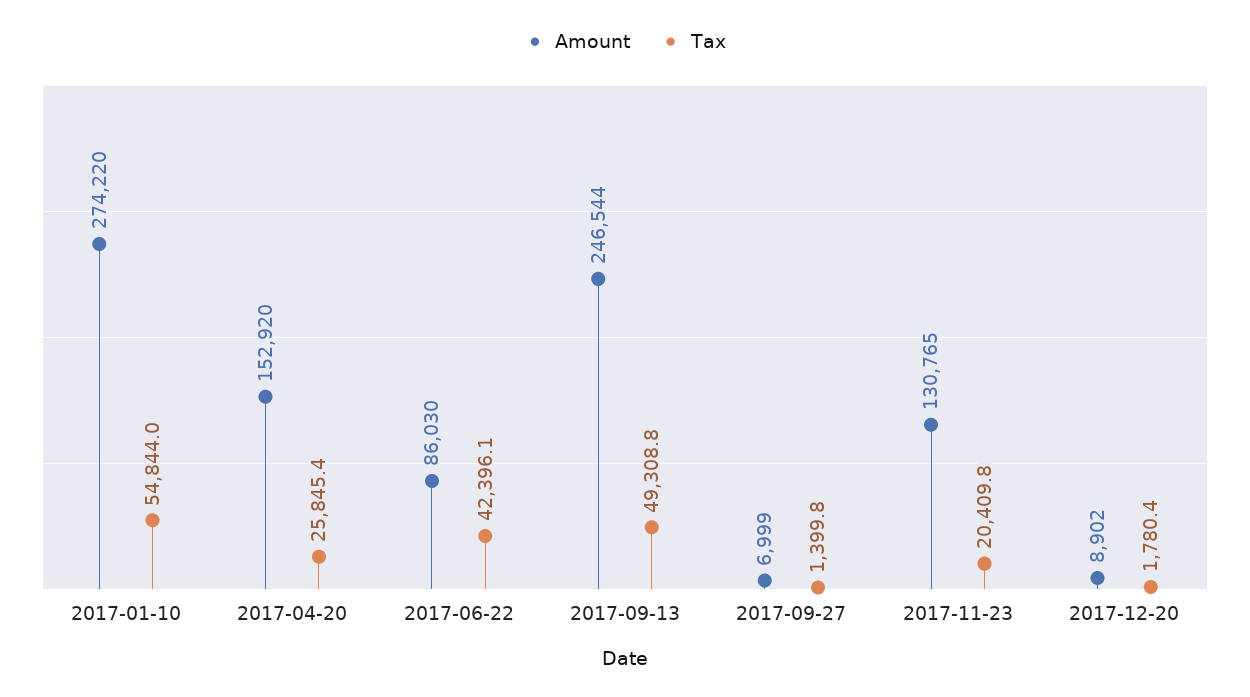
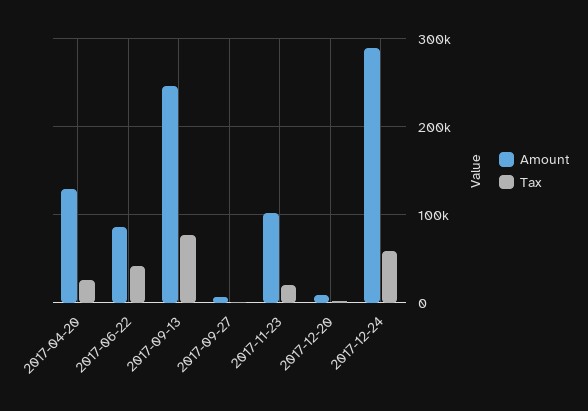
Amount, 2017-01-10: 274220 -> none
Tax, 2017-01-10: 54844 -> none
Amount, 2017-04-20: 152920 -> 130000
Tax, 2017-09-13: 49308.8 -> 80000
Amount, 2017-11-23: 130765 -> 100000
Amount, 2017-12-24: none -> 290000
Tax, 2017-12-24: none -> 60000

